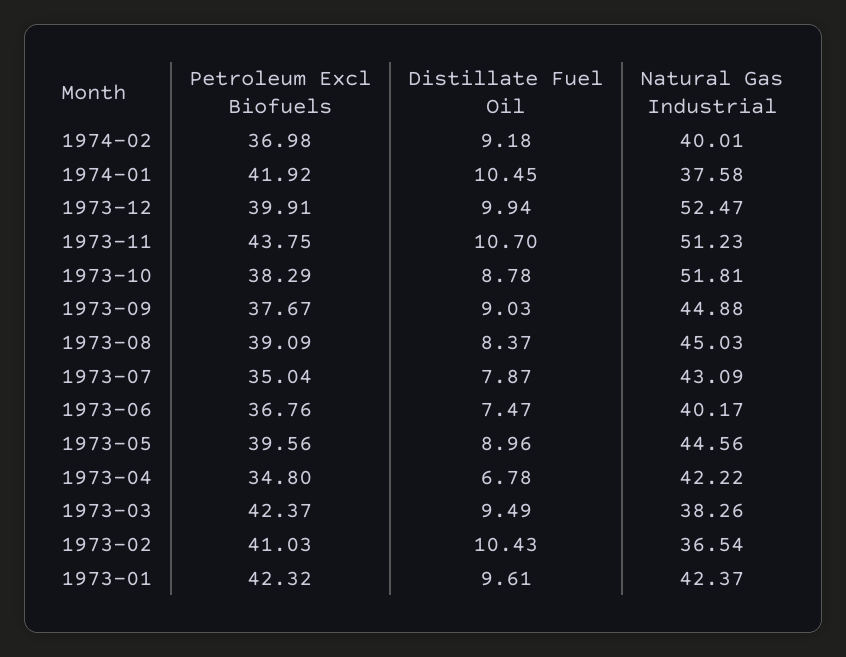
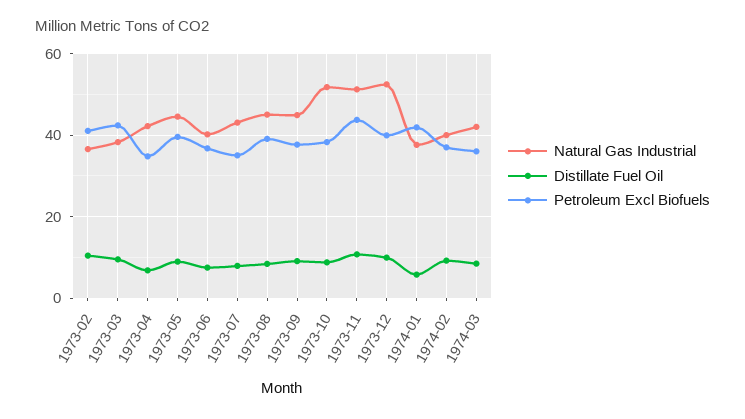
Distillate Fuel Oil, 1974-01: 10.45 -> 6
Petroleum Excl Biofuels, 1973-01: 42.32 -> none
Distillate Fuel Oil, 1973-01: 9.61 -> none
Natural Gas Industrial, 1973-01: 42.37 -> none
Natural Gas Industrial, 1974-03: none -> 42
Distillate Fuel Oil, 1974-03: none -> 8
Petroleum Excl Biofuels, 1974-03: none -> 36

